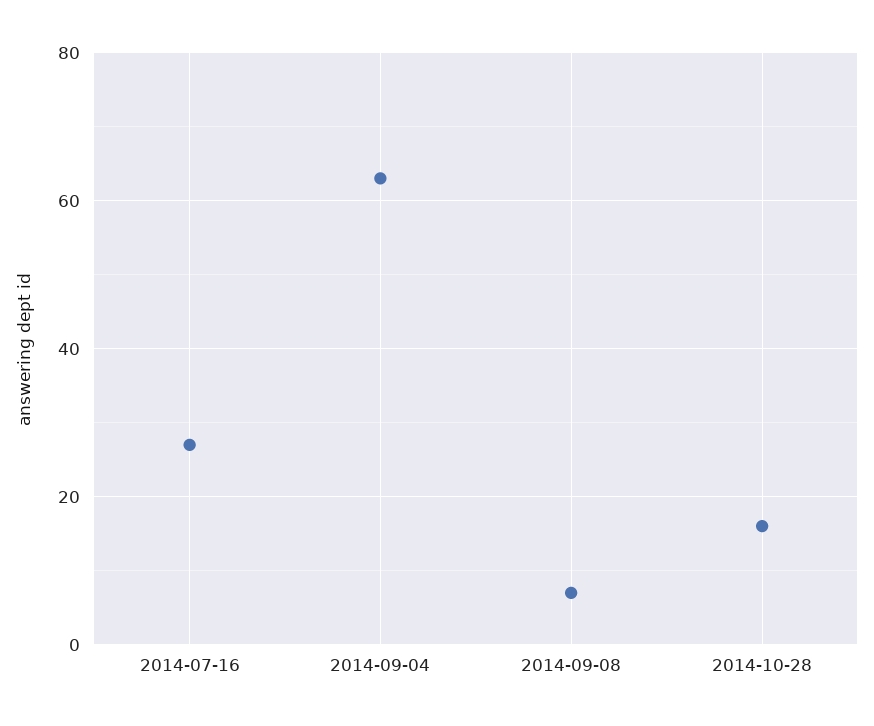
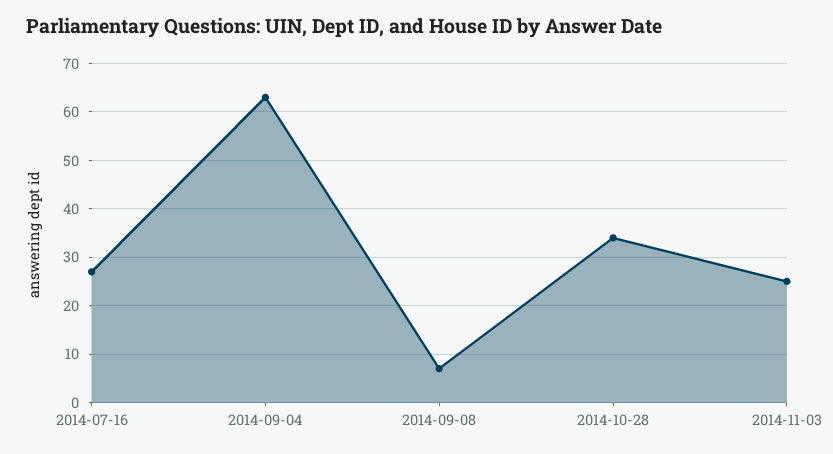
2014-10-28: 15 -> 35
2014-11-03: none -> 25

